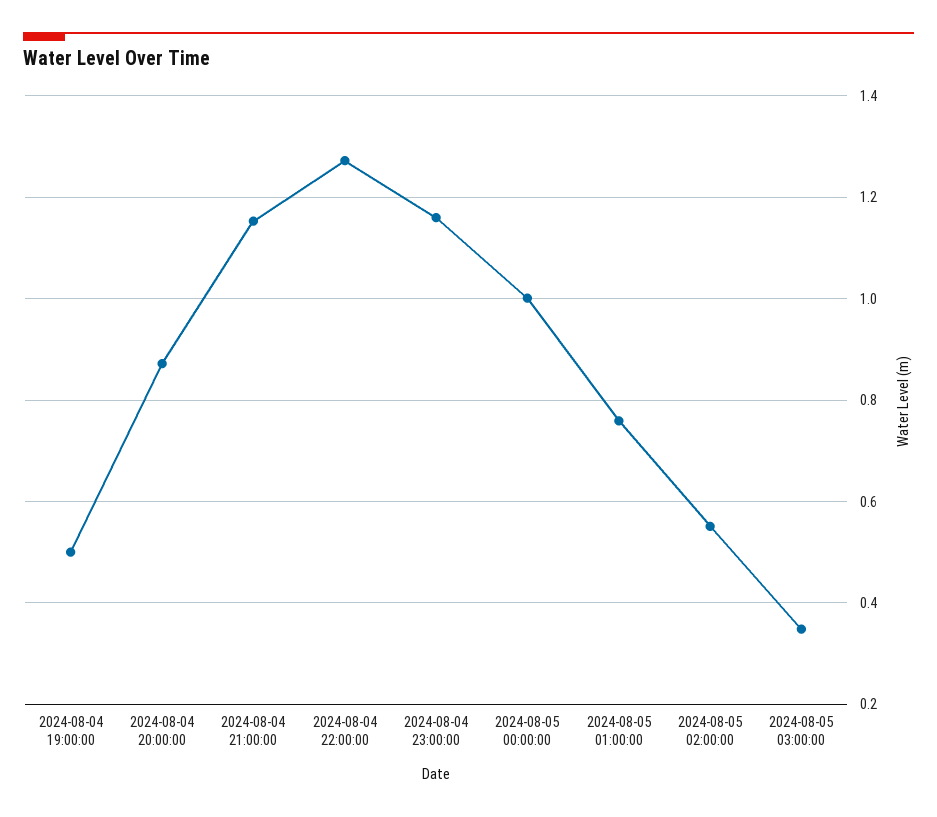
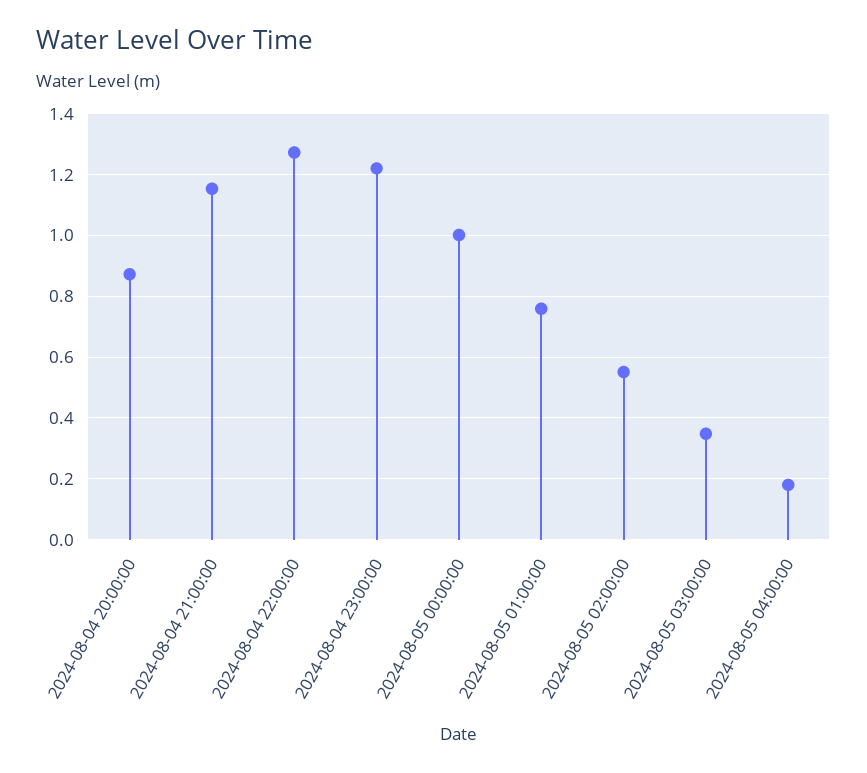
2024-08-04 19:00:00: 0.5 -> none
2024-08-04 23:00:00: 1.16 -> 1.22
2024-08-05 04:00:00: none -> 0.18

